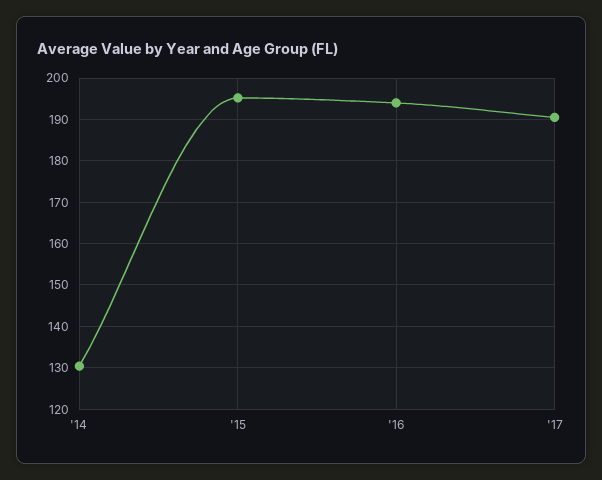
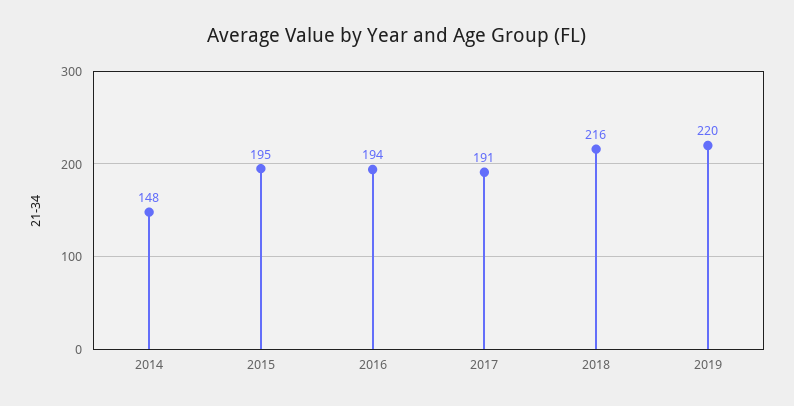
'14: 130 -> 148
2018: none -> 216
2019: none -> 220

